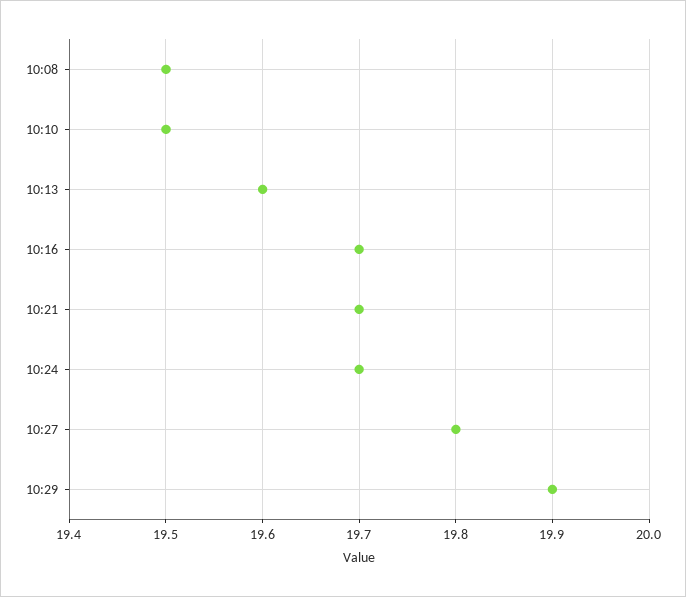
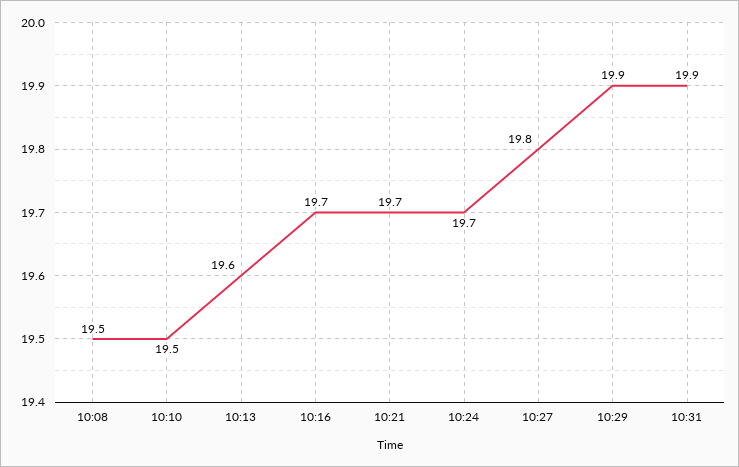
10:31: none -> 19.9

